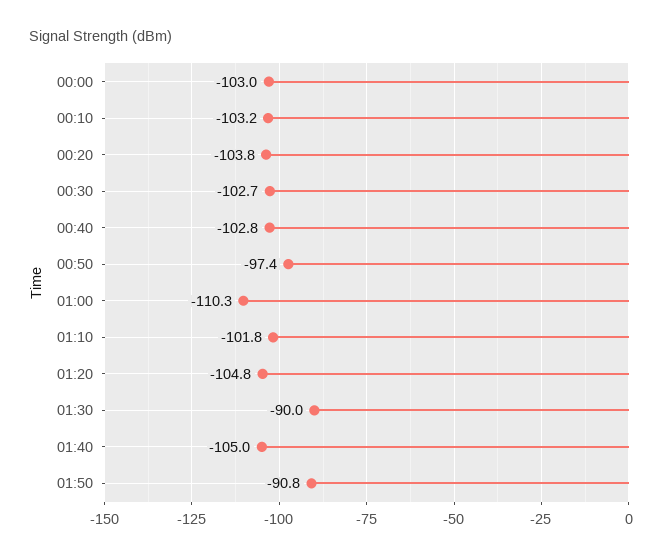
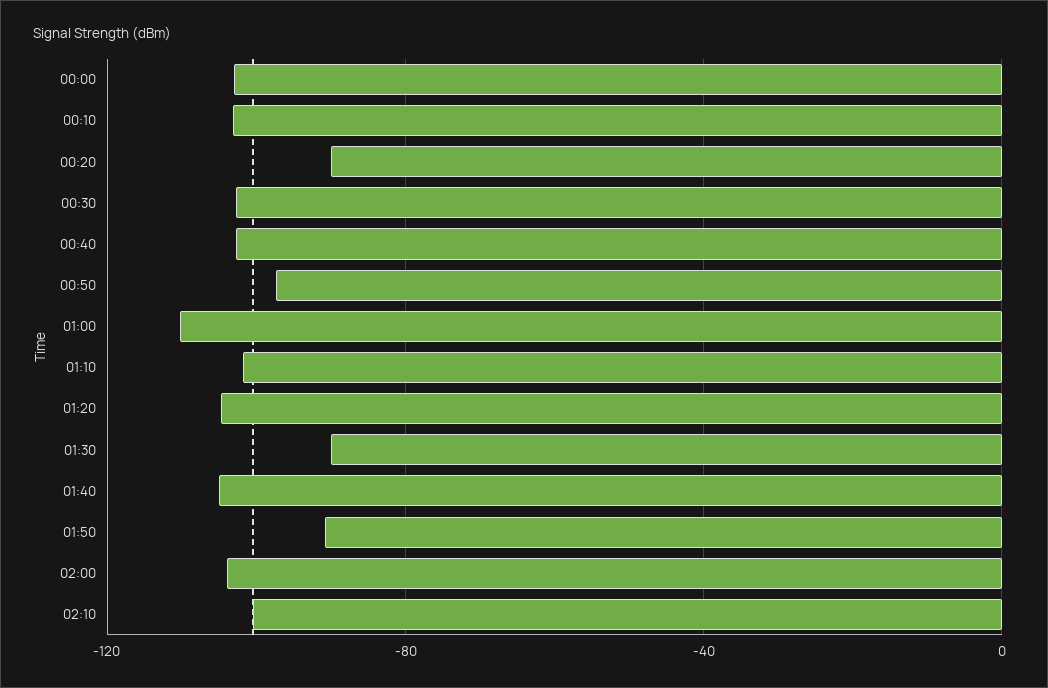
00:20: -103.8 -> -90
02:00: none -> -105
02:10: none -> -100

